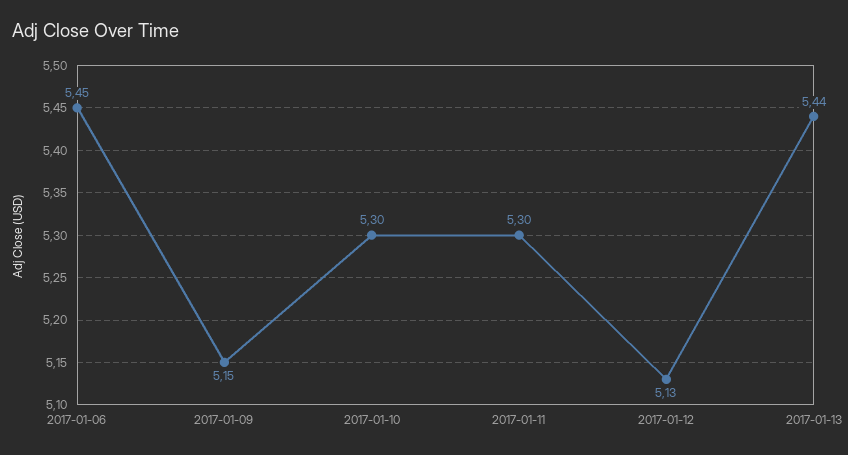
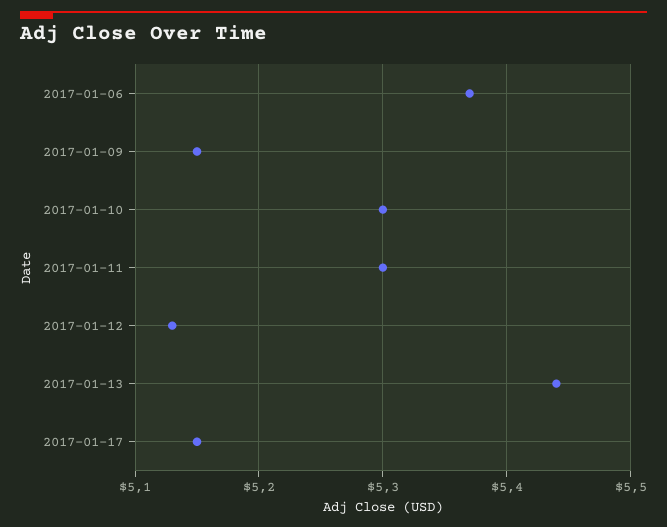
2017-01-06: 5.45 -> 5.37
2017-01-17: none -> 5.15

